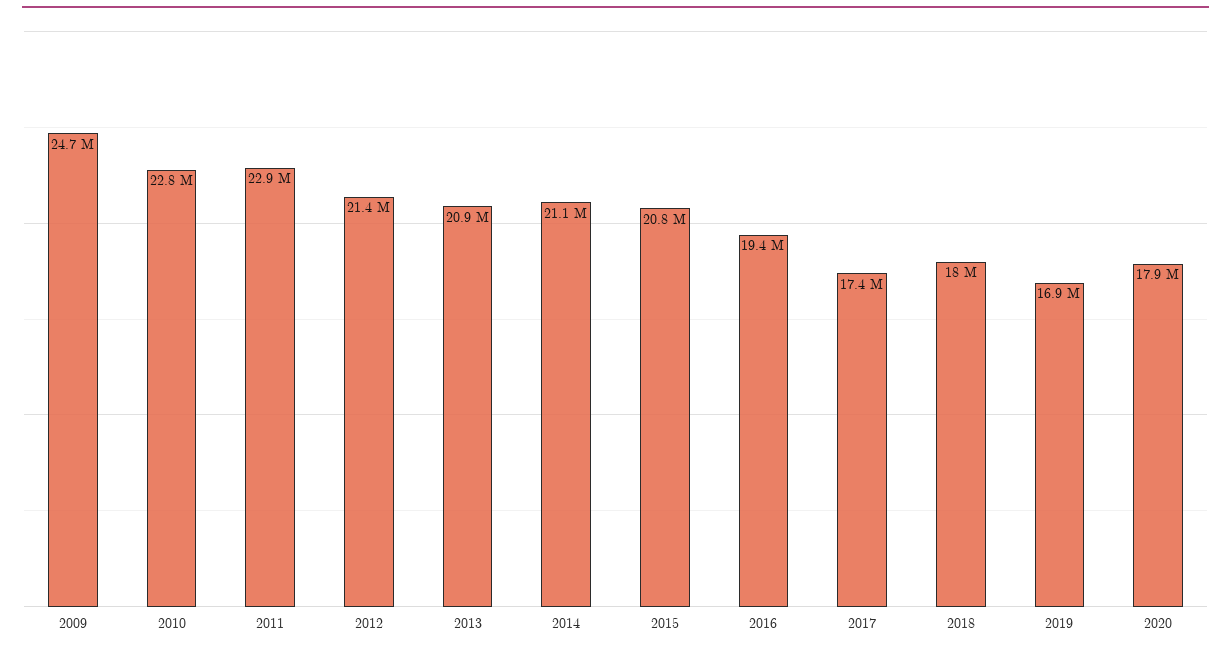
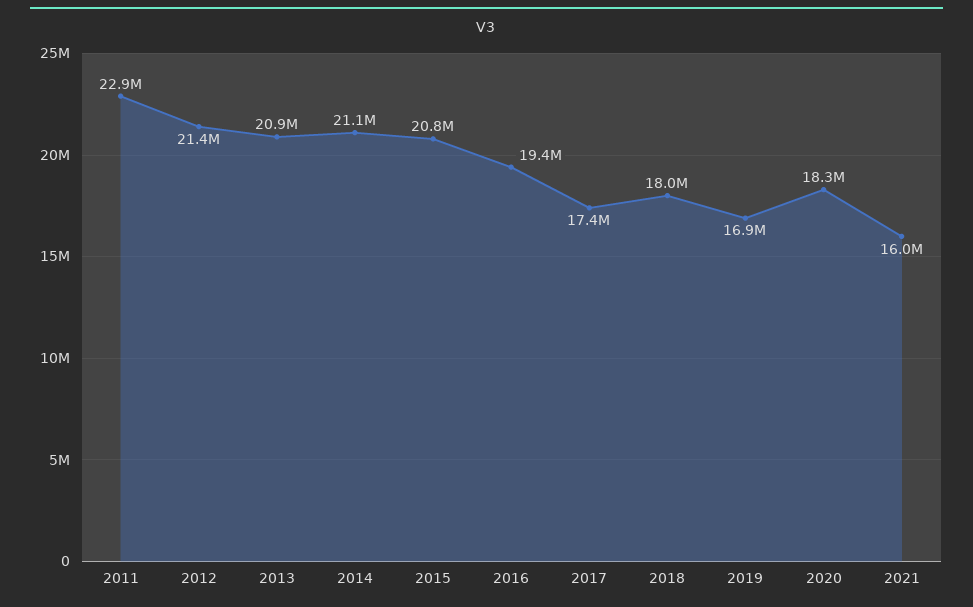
2009: 24700000 -> none
2010: 22800000 -> none
2020: 17900000 -> 18300000
2021: none -> 16000000

